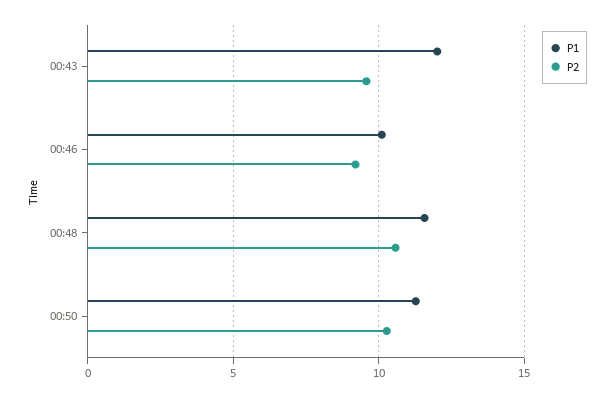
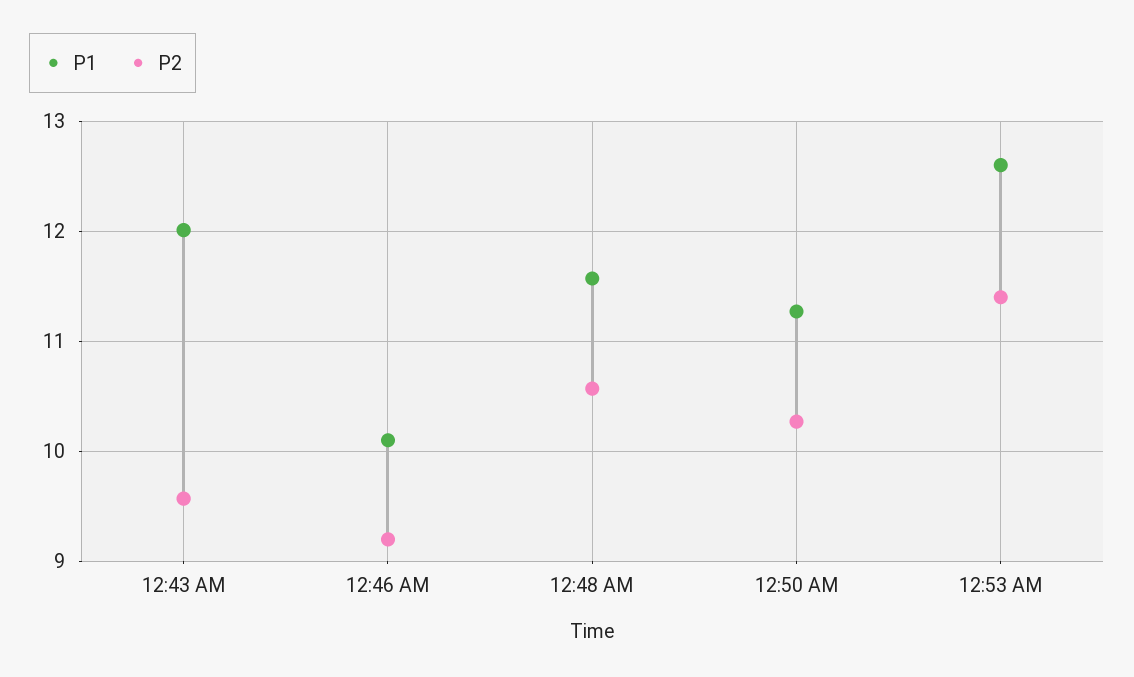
P1, 12:53 AM: none -> 12.6
P2, 12:53 AM: none -> 11.4

